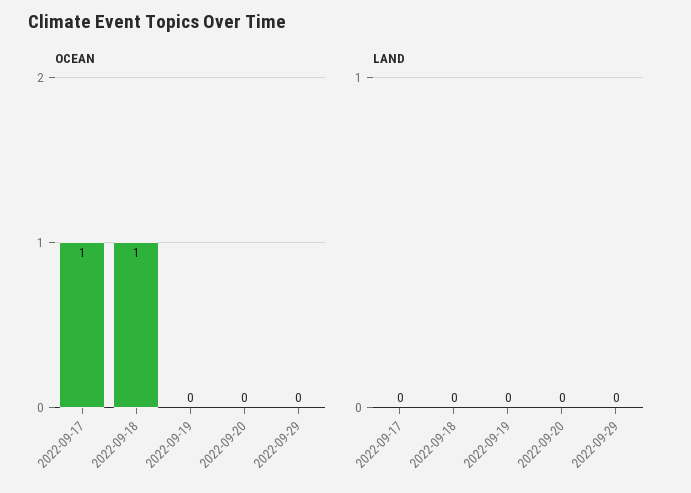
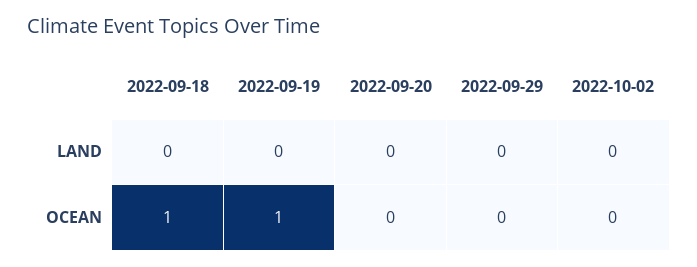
OCEAN, 2022-09-17: 1 -> none
OCEAN, 2022-09-19: 0 -> 1
LAND, 2022-09-17: 0 -> none
LAND, 2022-10-02: none -> 0
OCEAN, 2022-10-02: none -> 0

